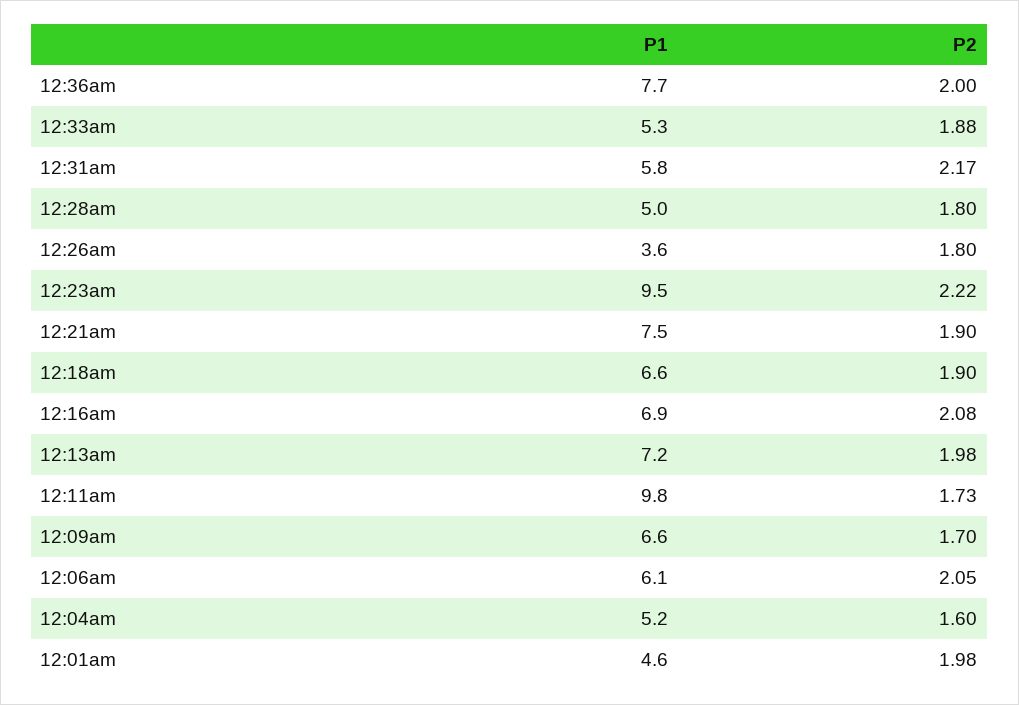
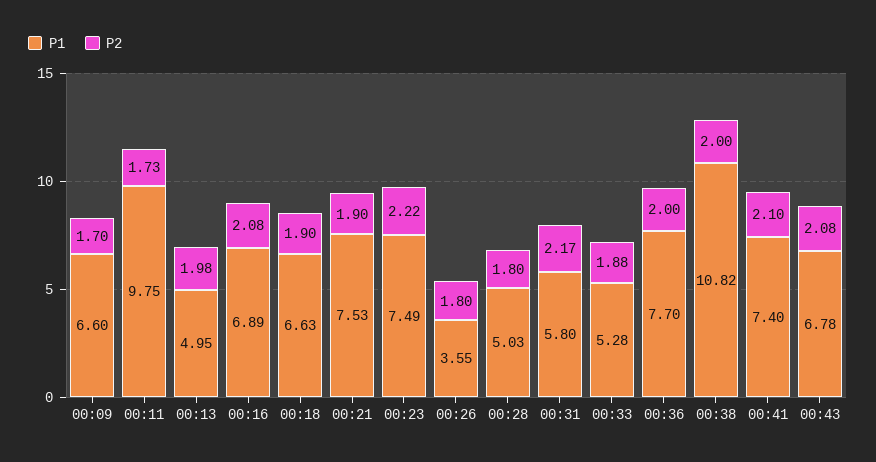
P1, 12:23am: 9.5 -> 7.49
P1, 12:13am: 7.2 -> 4.95
P1, 12:06am: 6.1 -> none
P2, 12:06am: 2.05 -> none
P1, 12:04am: 5.2 -> none
P2, 12:04am: 1.6 -> none
P1, 12:01am: 4.6 -> none
P2, 12:01am: 1.98 -> none
P1, 00:38: none -> 10.82
P2, 00:38: none -> 2
P1, 00:41: none -> 7.4
P2, 00:41: none -> 2.1
P1, 00:43: none -> 6.78
P2, 00:43: none -> 2.08

